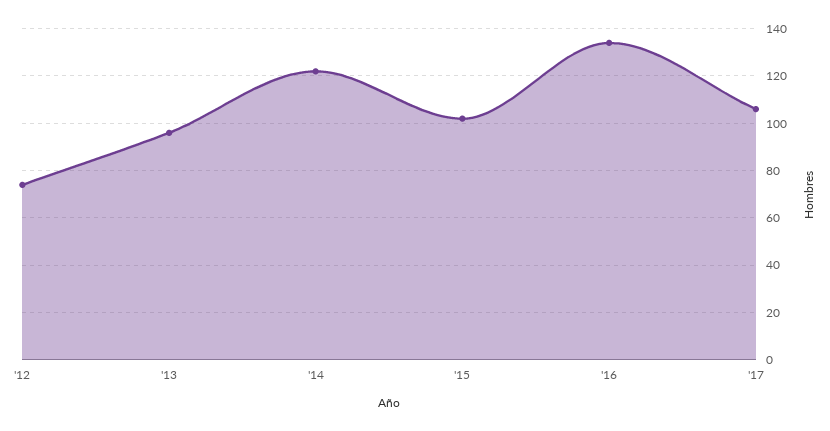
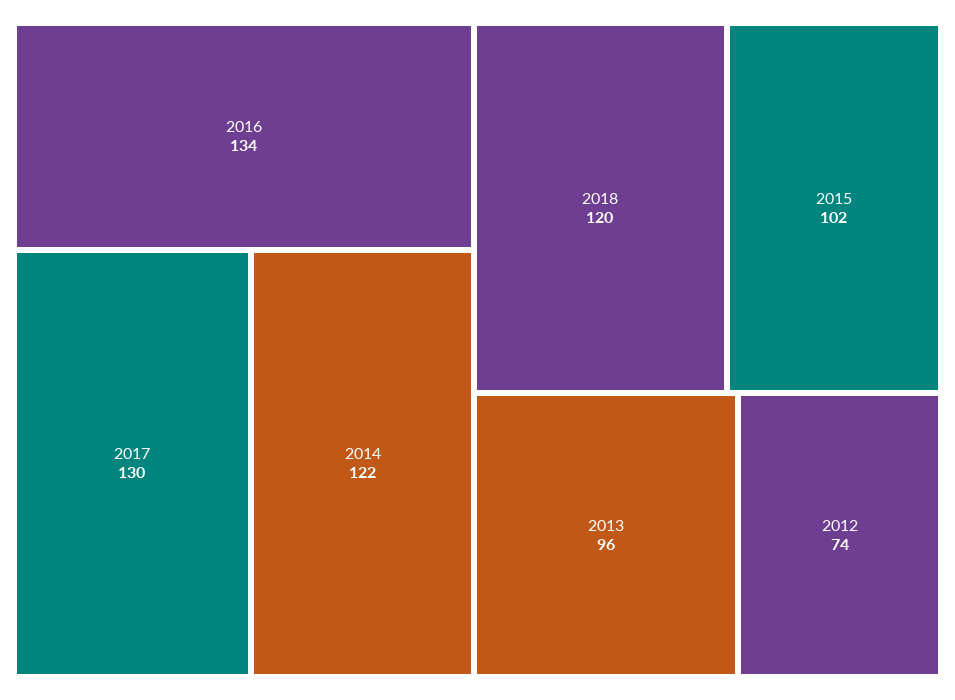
'17: 105 -> 130
2018: none -> 120

